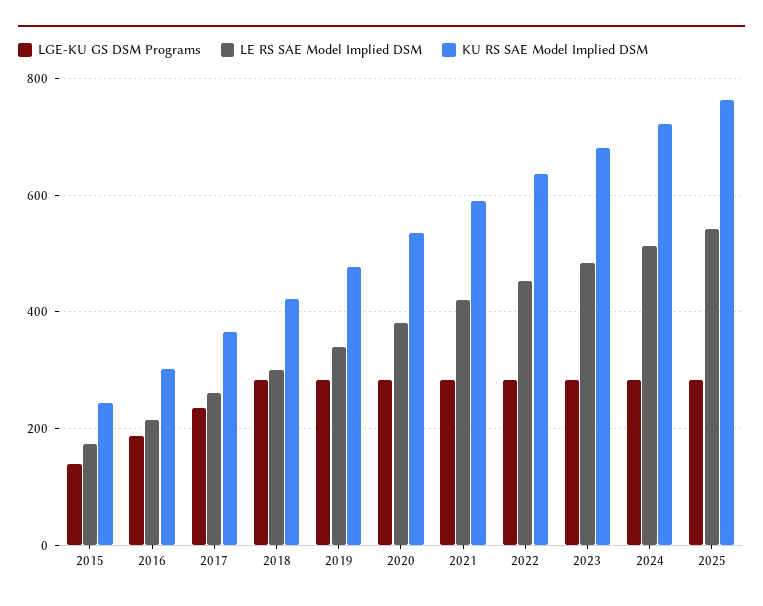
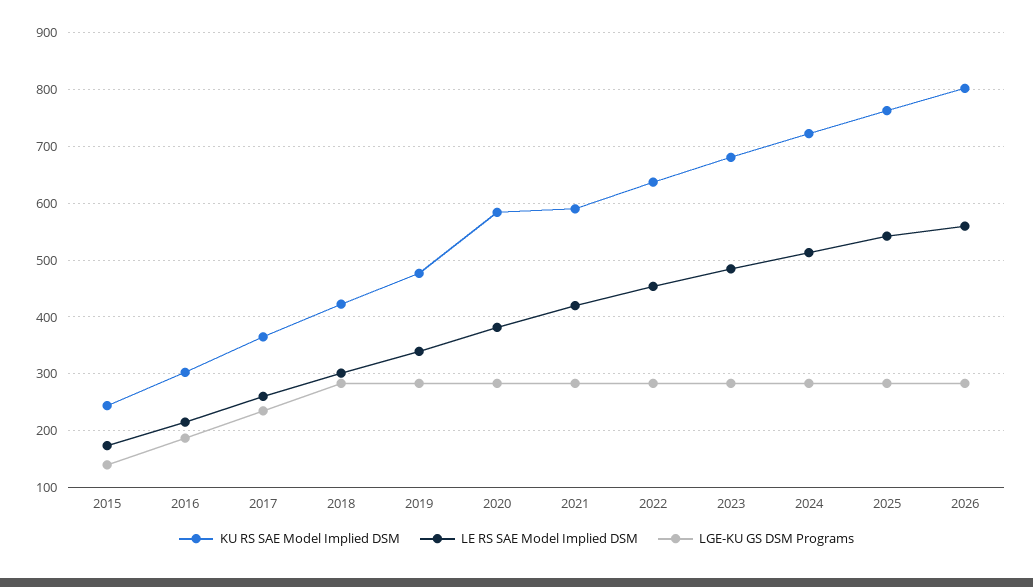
KU RS SAE Model Implied DSM, 2020: 540 -> 580
KU RS SAE Model Implied DSM, 2026: none -> 800
LE RS SAE Model Implied DSM, 2026: none -> 560
LGE-KU GS DSM Programs, 2026: none -> 280

